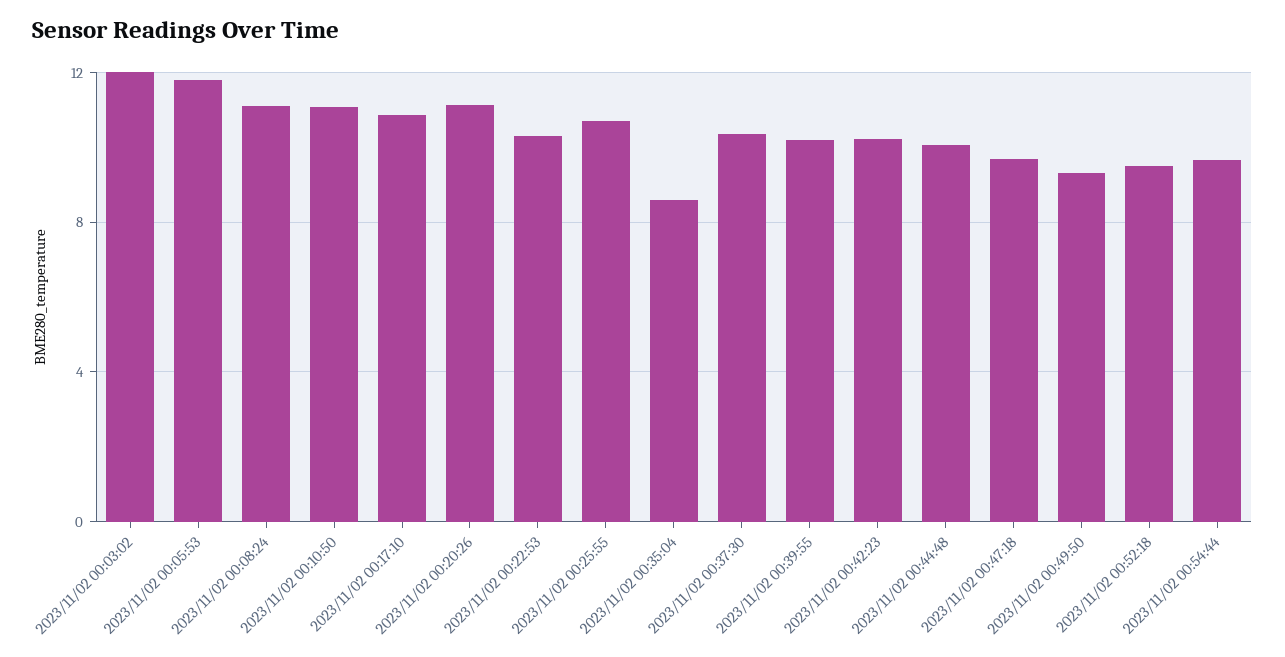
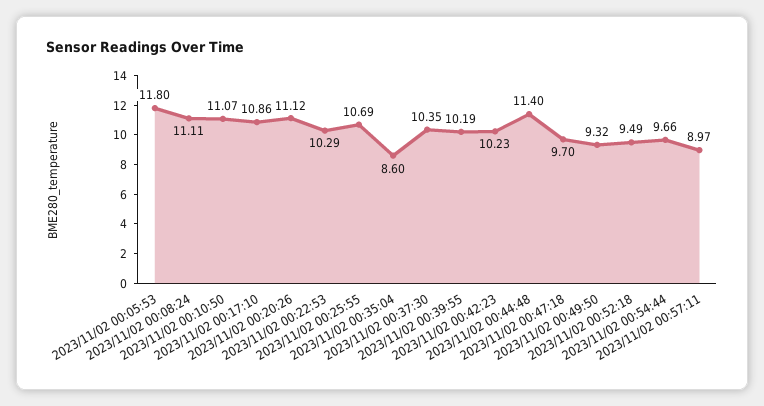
2023/11/02 00:03:02: 12 -> none
2023/11/02 00:44:48: 10 -> 11.4
2023/11/02 00:57:11: none -> 8.97

